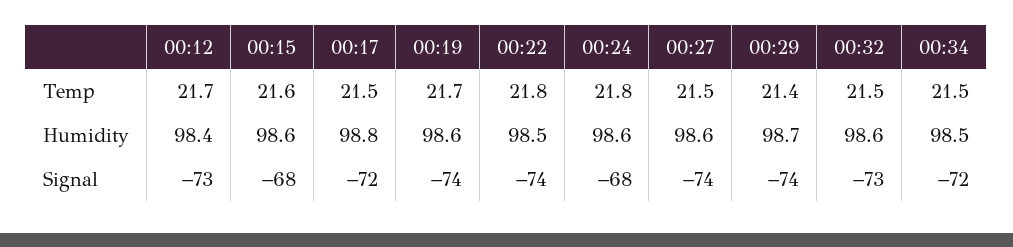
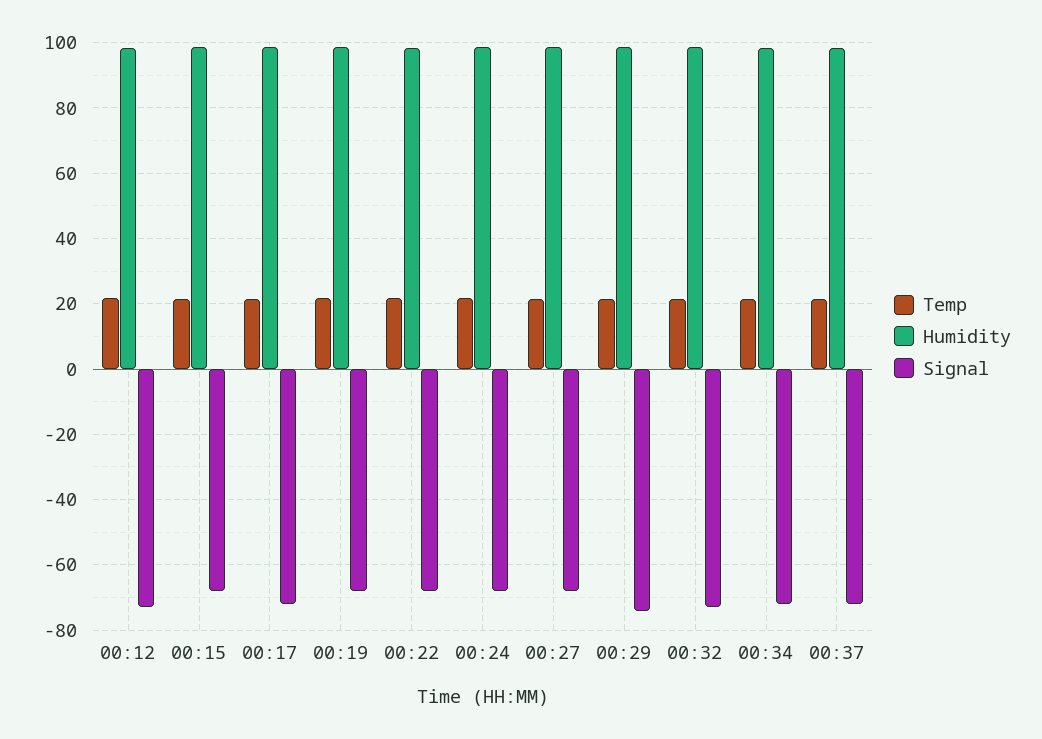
Signal, 00:19: -74 -> -68
Signal, 00:22: -74 -> -68
Signal, 00:27: -74 -> -68
Temp, 00:37: none -> 22
Humidity, 00:37: none -> 98
Signal, 00:37: none -> -72

